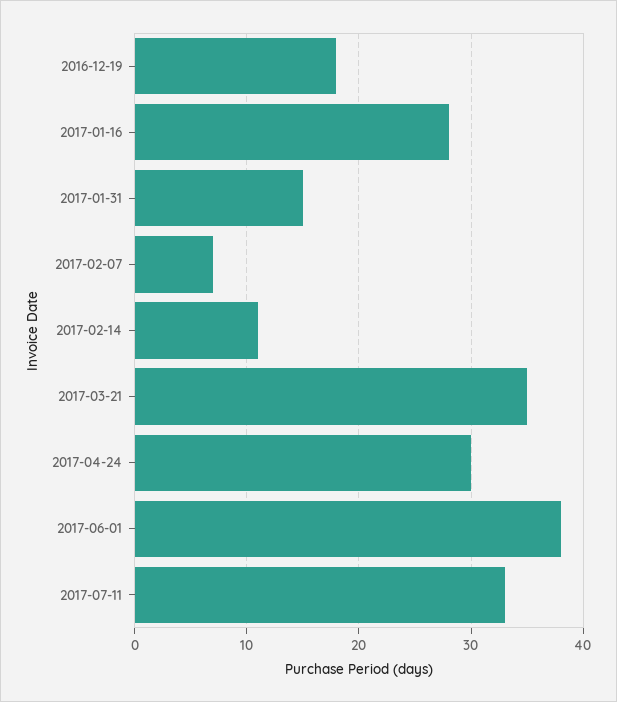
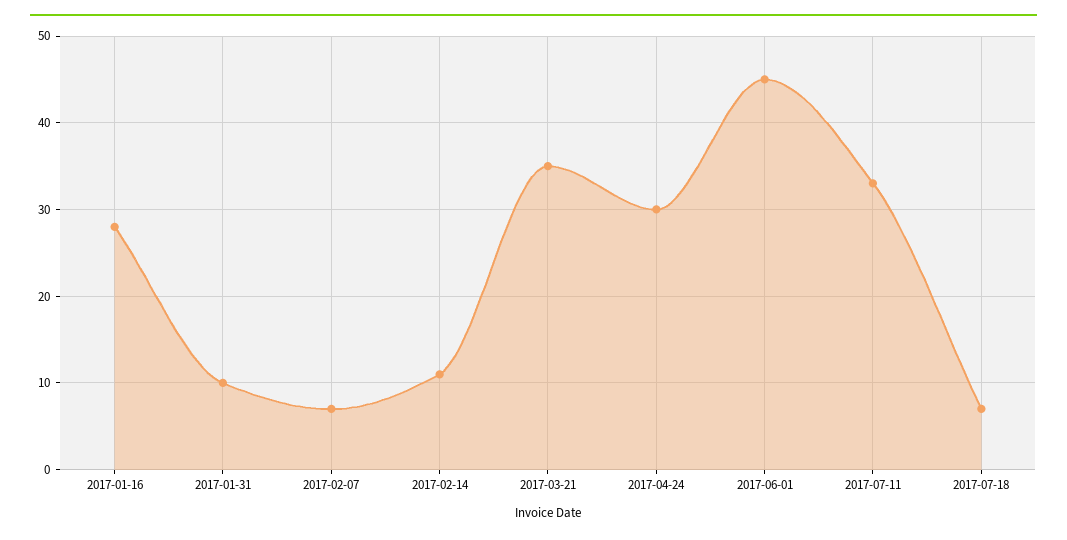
2016-12-19: 18 -> none
2017-01-31: 15 -> 10
2017-06-01: 38 -> 45
2017-07-18: none -> 7

